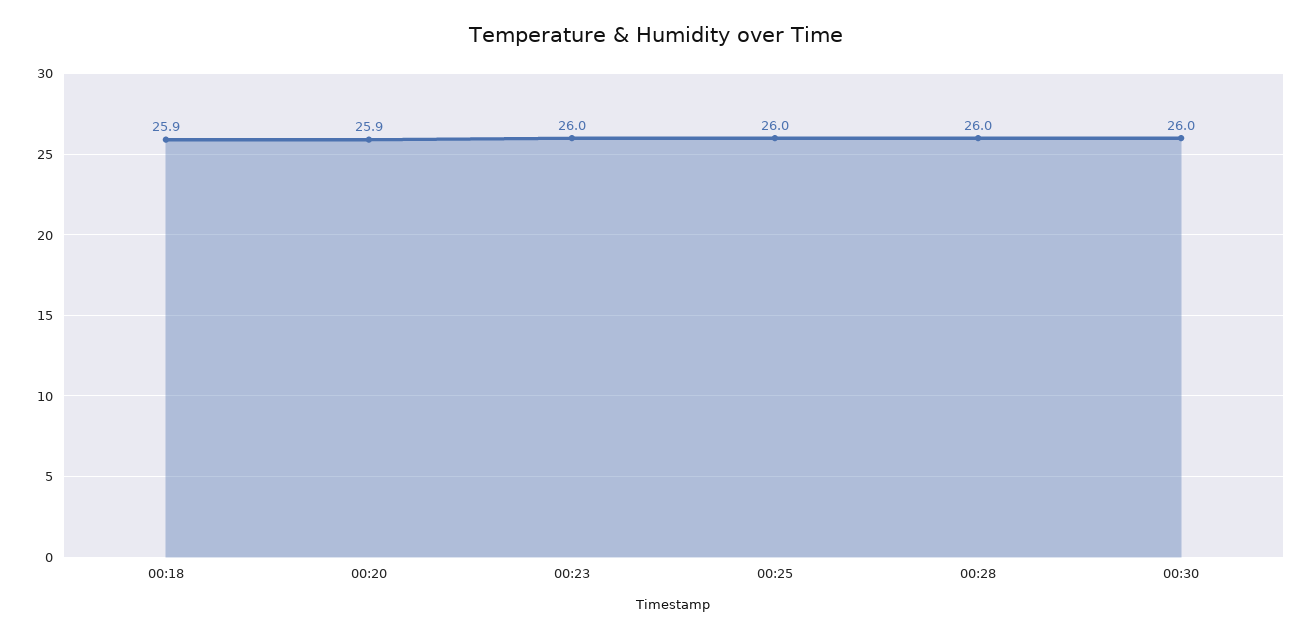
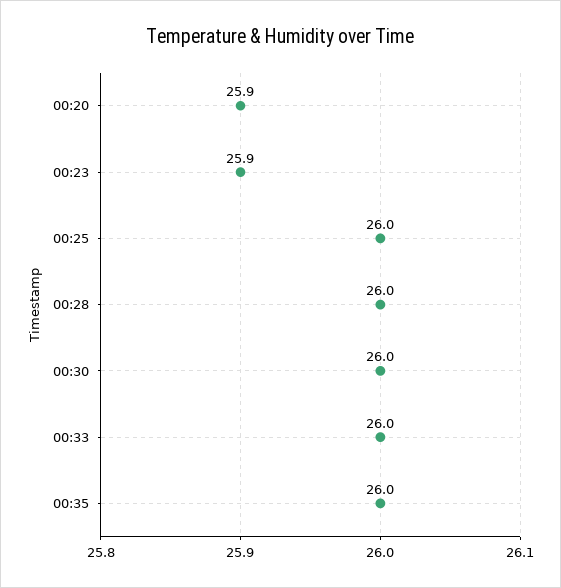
00:18: 25.9 -> none
00:23: 26 -> 25.9
00:33: none -> 26
00:35: none -> 26

